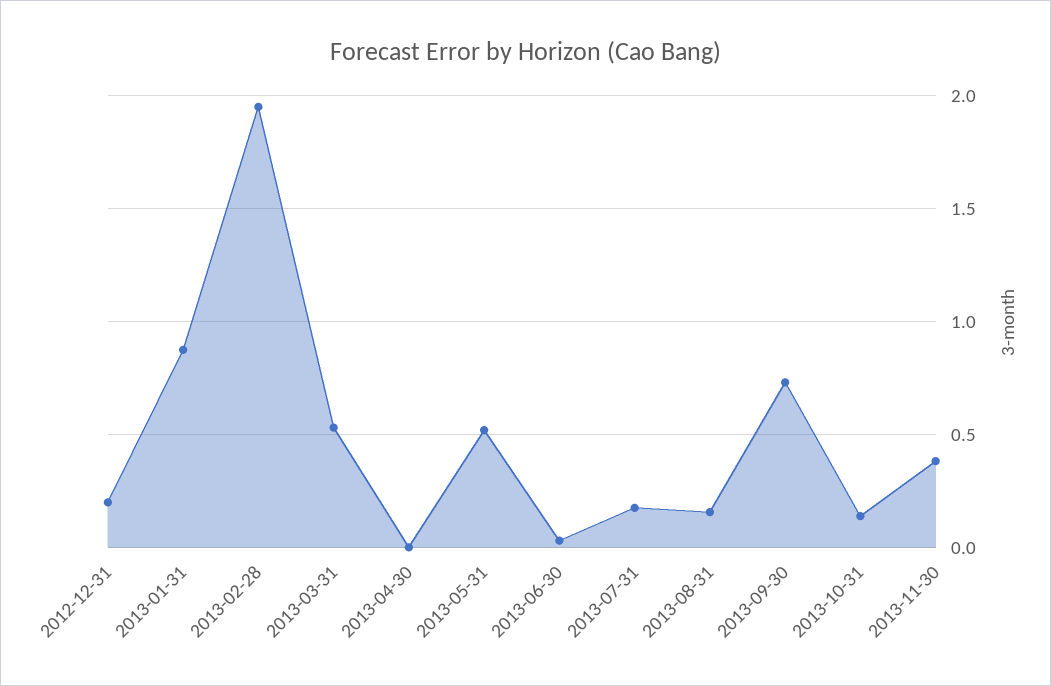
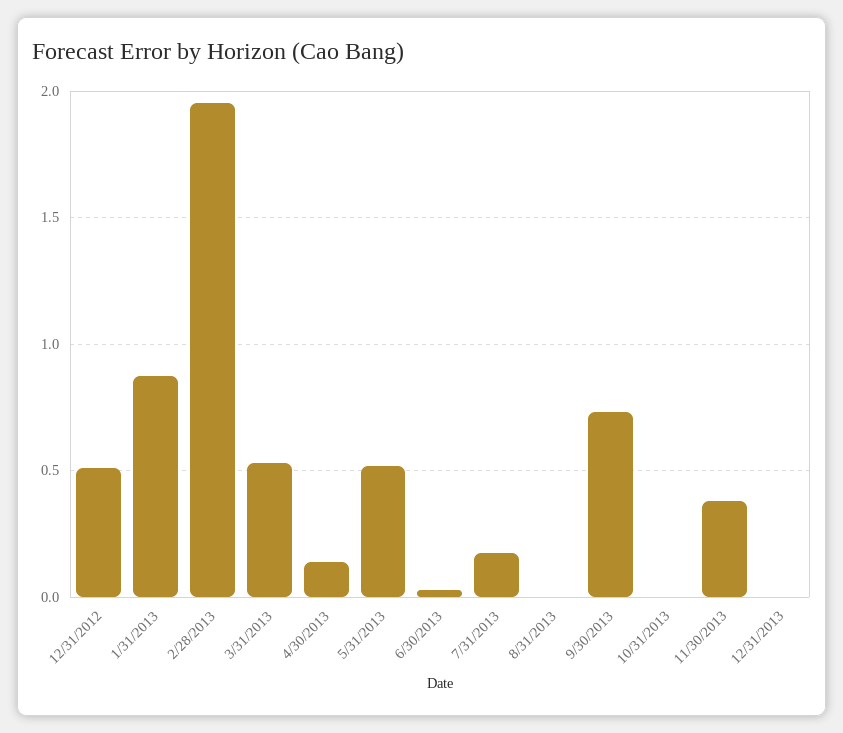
2012-12-31: 0.2 -> 0.5
2013-04-30: 0 -> 0.15
2013-08-31: 0.15 -> 0
2013-10-31: 0.15 -> 0
12/31/2013: none -> 0

